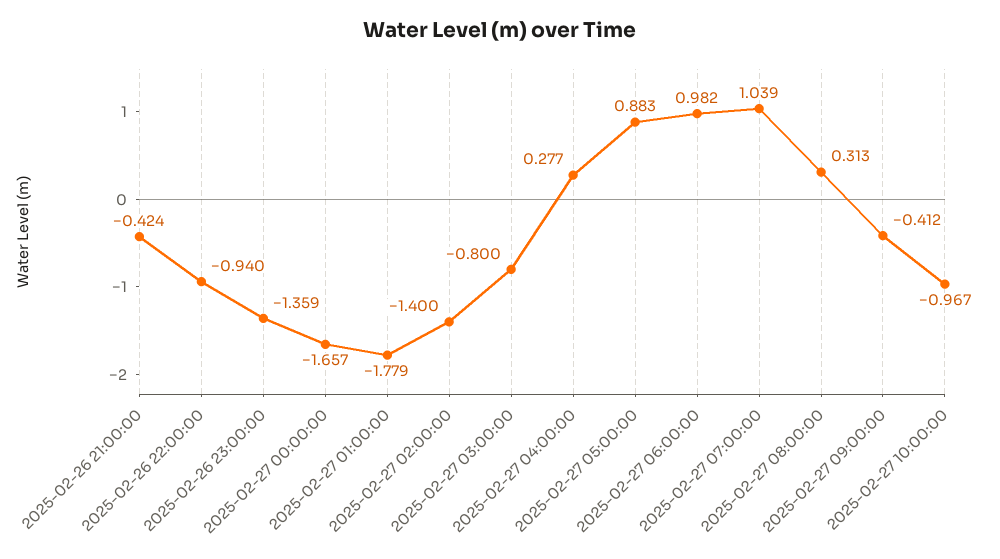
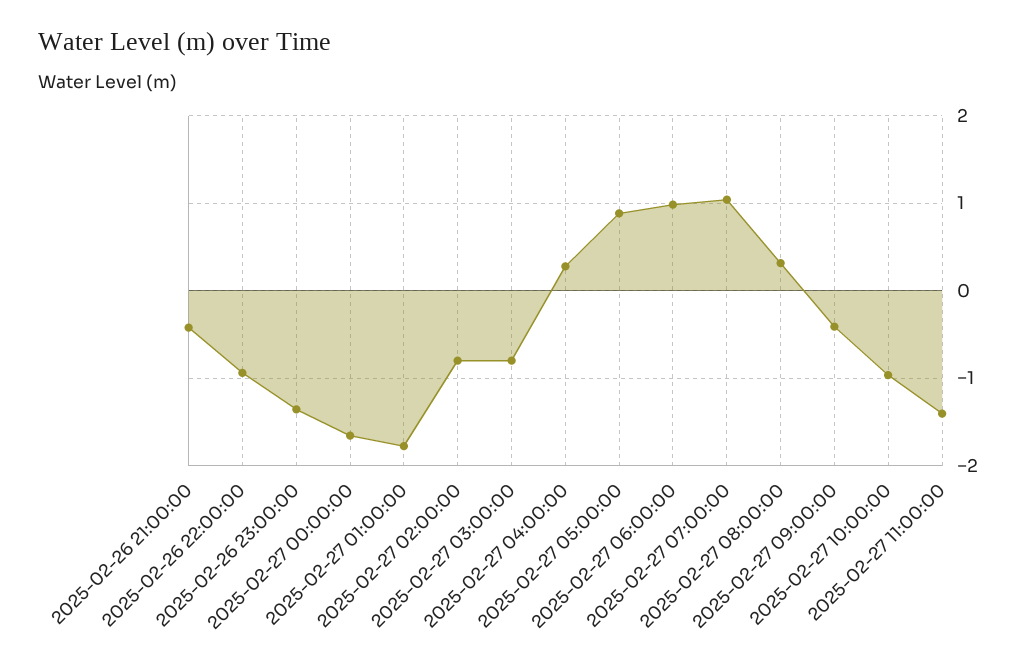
2025-02-27 02:00:00: -1.4 -> -0.8
2025-02-27 11:00:00: none -> -1.4

